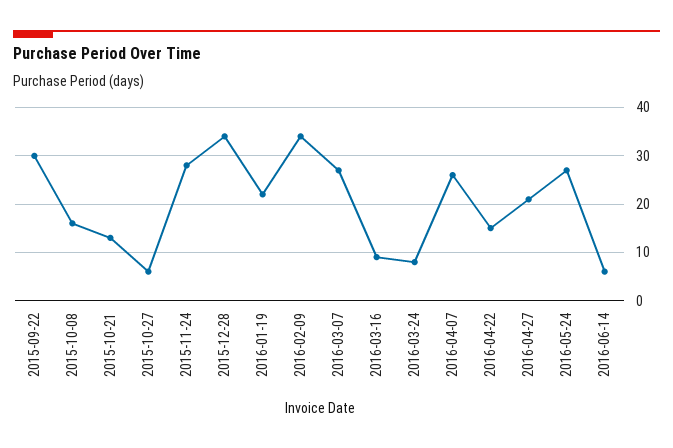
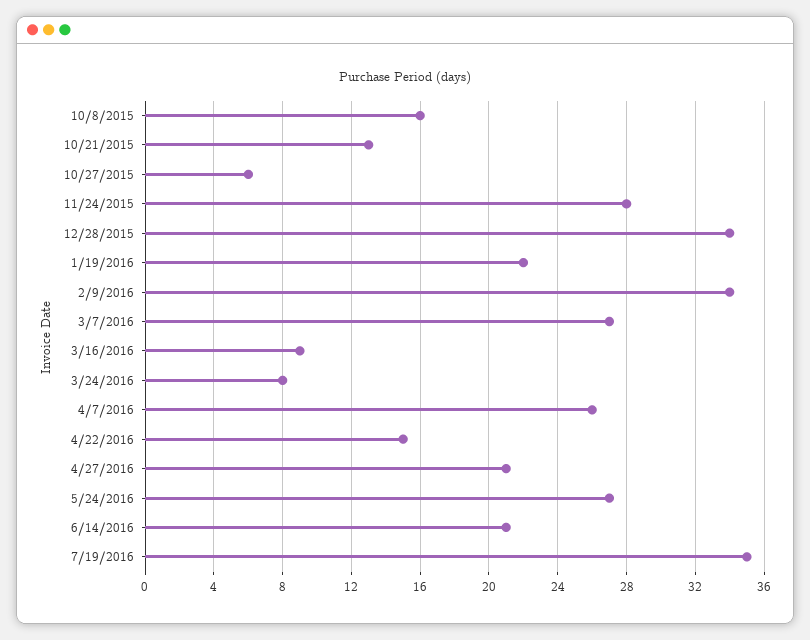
2015-09-22: 30 -> none
2016-06-14: 5 -> 21
7/19/2016: none -> 35

